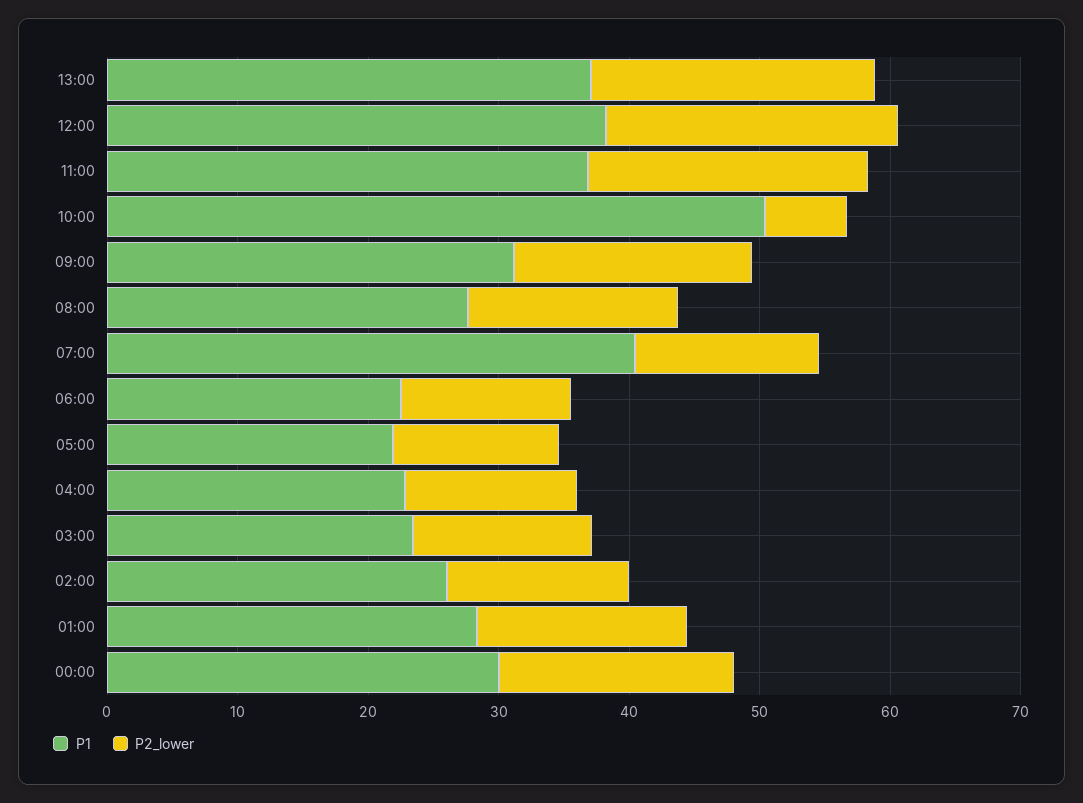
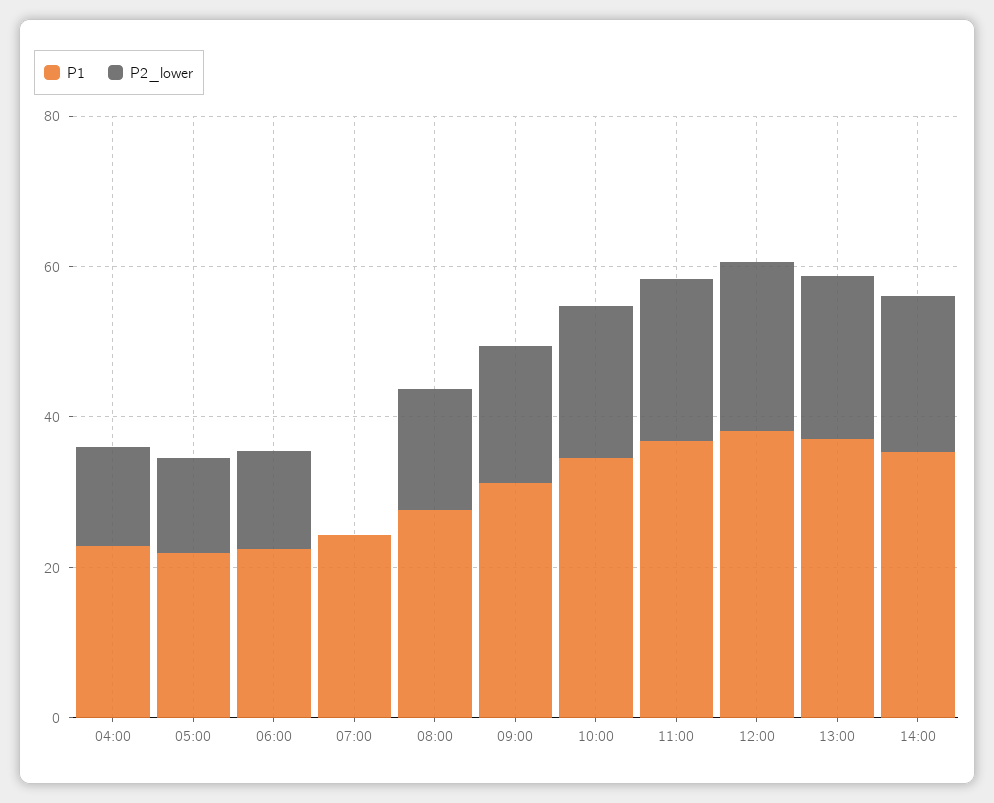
P1, 10:00: 50 -> 35
P2_lower, 10:00: 6 -> 20
P1, 07:00: 40 -> 25
P2_lower, 07:00: 14 -> 0
P1, 03:00: 24 -> none
P2_lower, 03:00: 14 -> none
P1, 02:00: 26 -> none
P2_lower, 02:00: 14 -> none
P1, 01:00: 28 -> none
P2_lower, 01:00: 16 -> none
P1, 00:00: 30 -> none
P2_lower, 00:00: 18 -> none
P1, 14:00: none -> 35
P2_lower, 14:00: none -> 20

